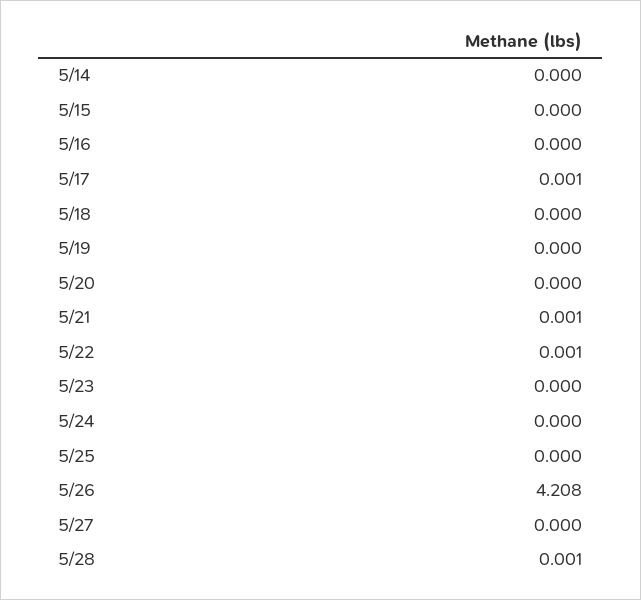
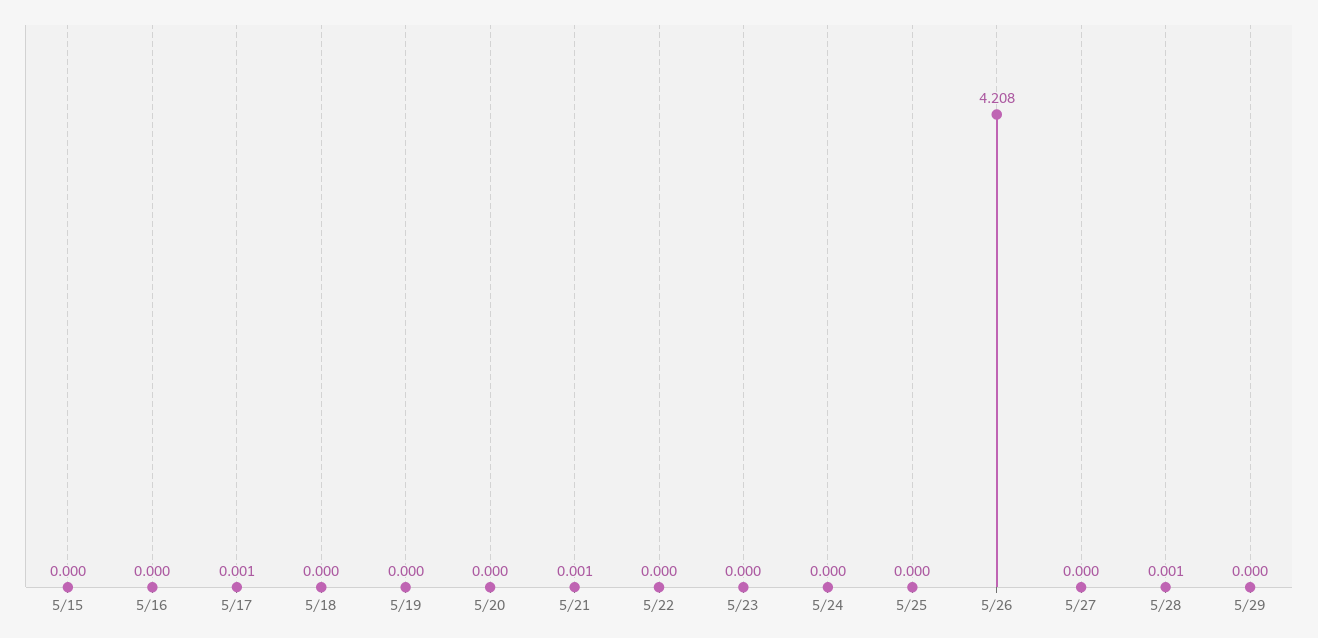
5/14: 0 -> none
5/22: 0.001 -> 0
5/29: none -> 0

